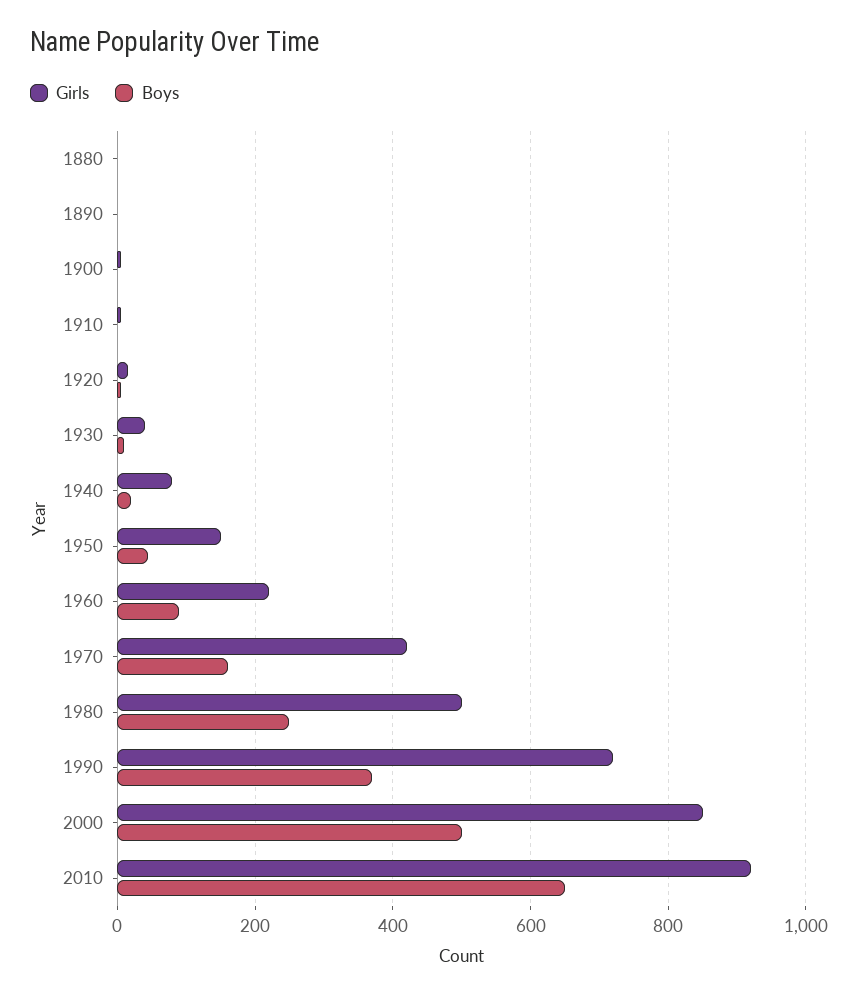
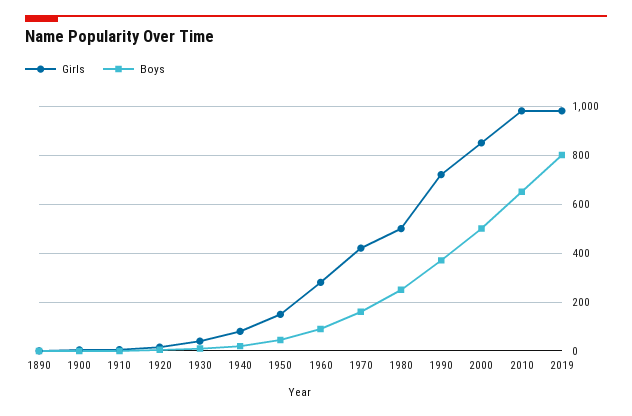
Girls, 1880: 0 -> none
Boys, 1880: 0 -> none
Girls, 1960: 220 -> 275
Girls, 2010: 920 -> 975
Girls, 2019: none -> 975
Boys, 2019: none -> 800

